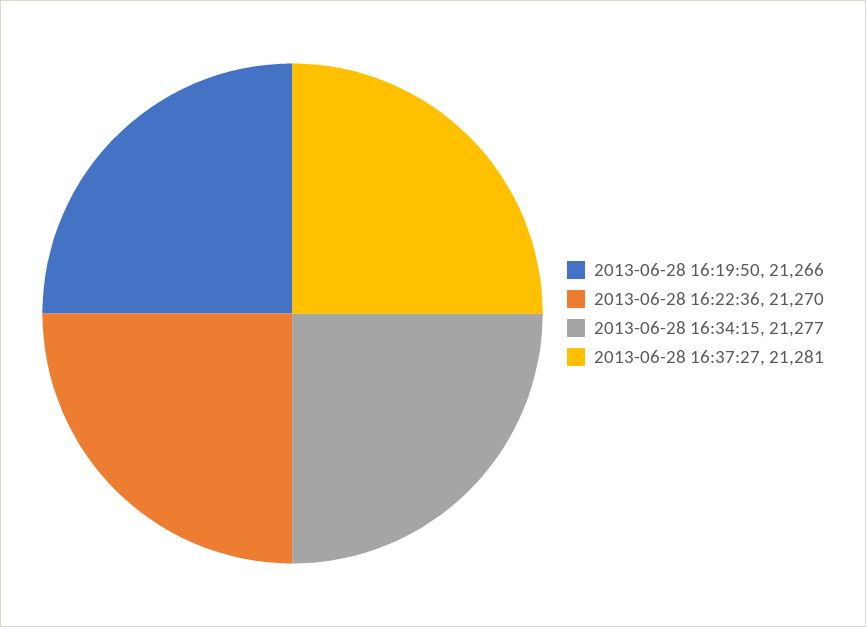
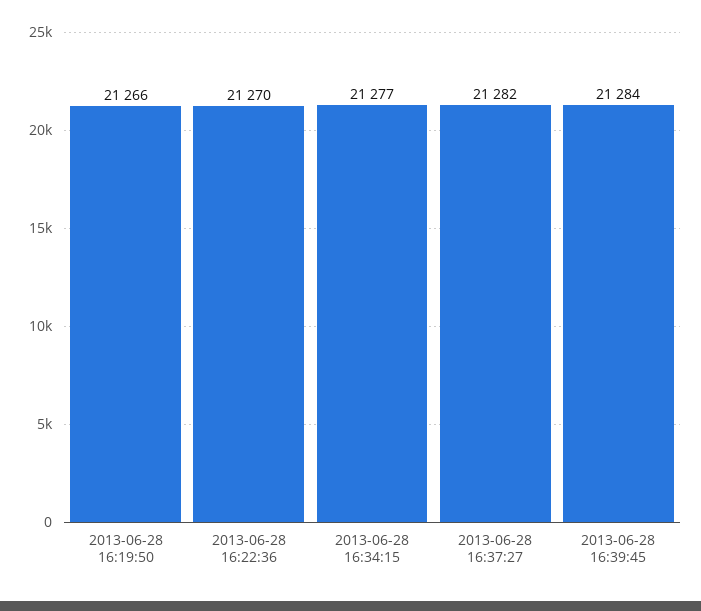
2013-06-28 16:37:27: 21281 -> 21282
2013-06-28 16:39:45: none -> 21284

